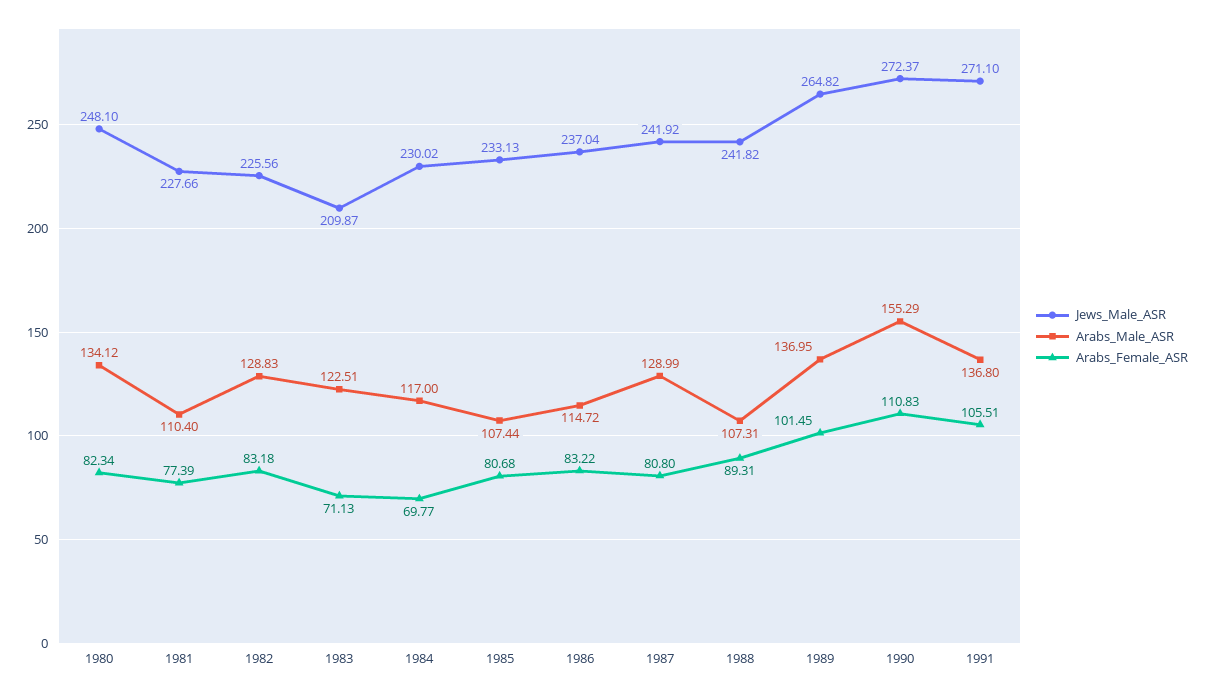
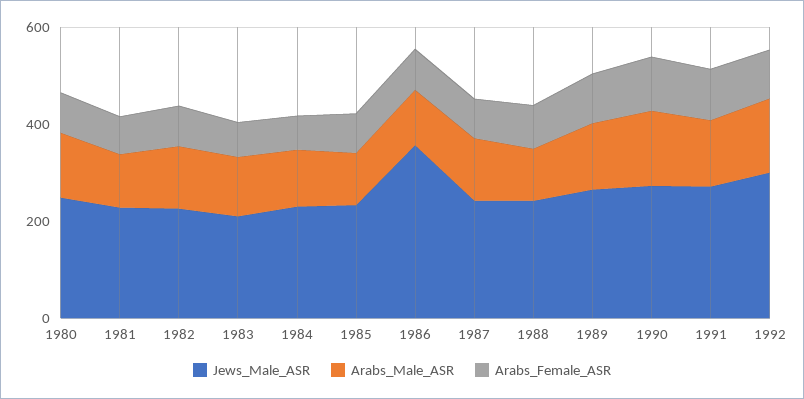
Jews_Male_ASR, 1986: 237.04 -> 350
Jews_Male_ASR, 1992: none -> 300
Arabs_Male_ASR, 1992: none -> 150
Arabs_Female_ASR, 1992: none -> 100

